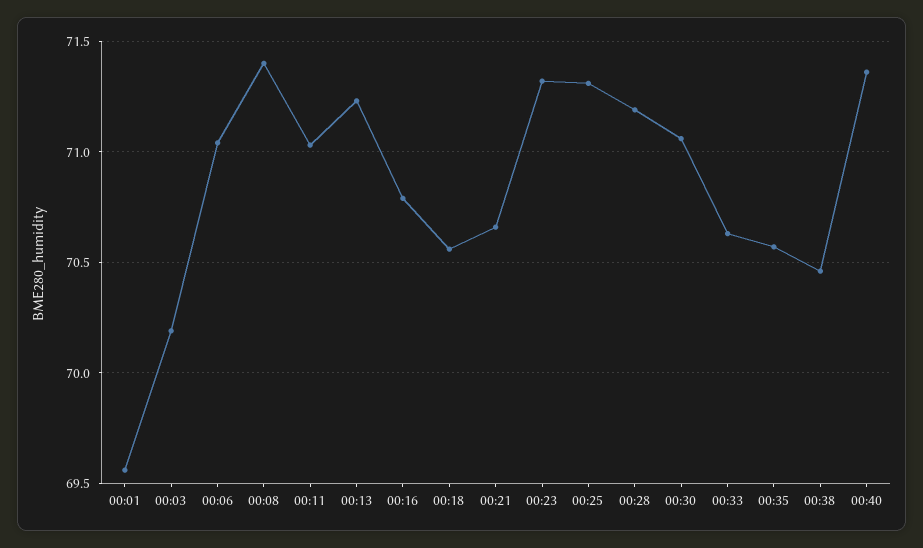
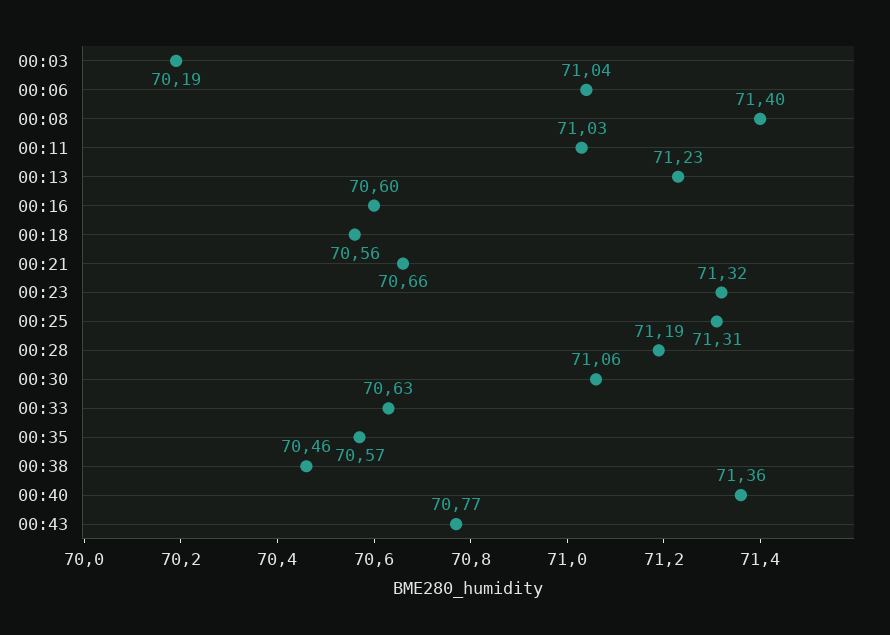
00:01: 69.55 -> none
00:16: 70.8 -> 70.6
00:43: none -> 70.77

